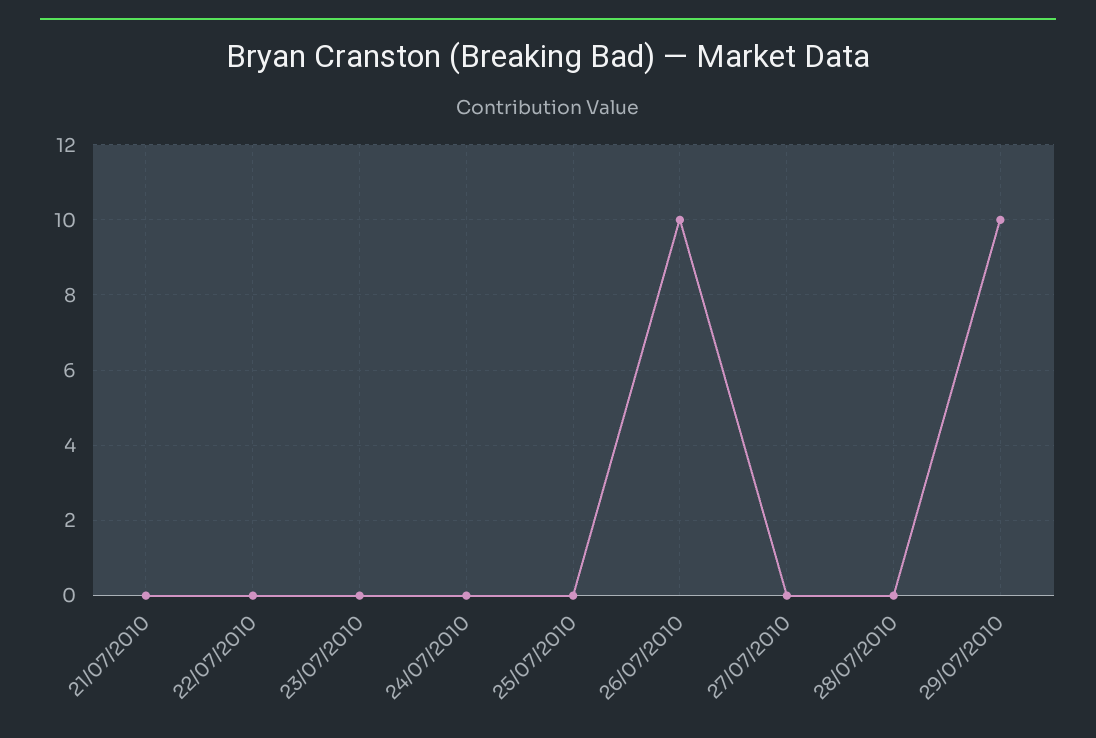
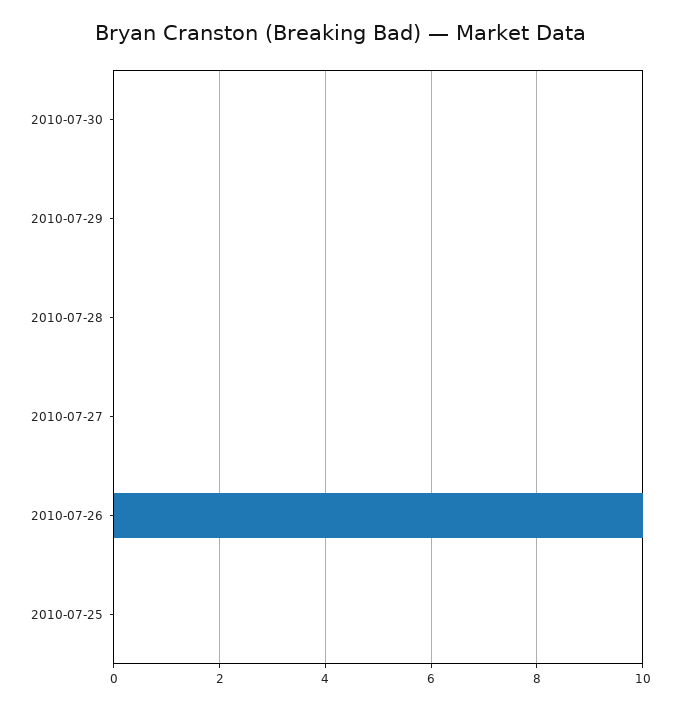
21/07/2010: 0 -> none
22/07/2010: 0 -> none
23/07/2010: 0 -> none
24/07/2010: 0 -> none
29/07/2010: 10 -> 0
2010-07-30: none -> 0

